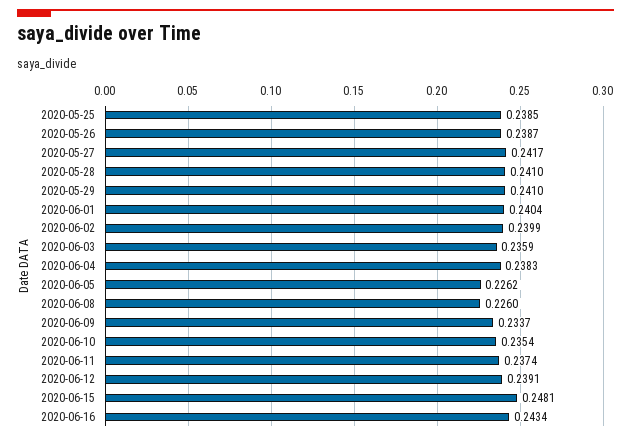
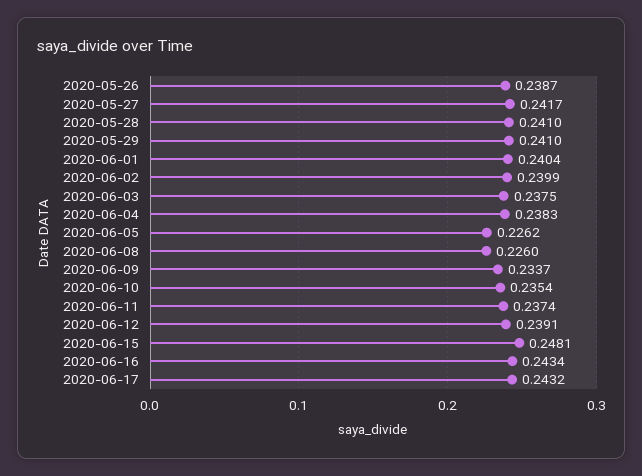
2020-05-25: 0.2385 -> none
2020-06-03: 0.2359 -> 0.2375
2020-06-17: none -> 0.2432

